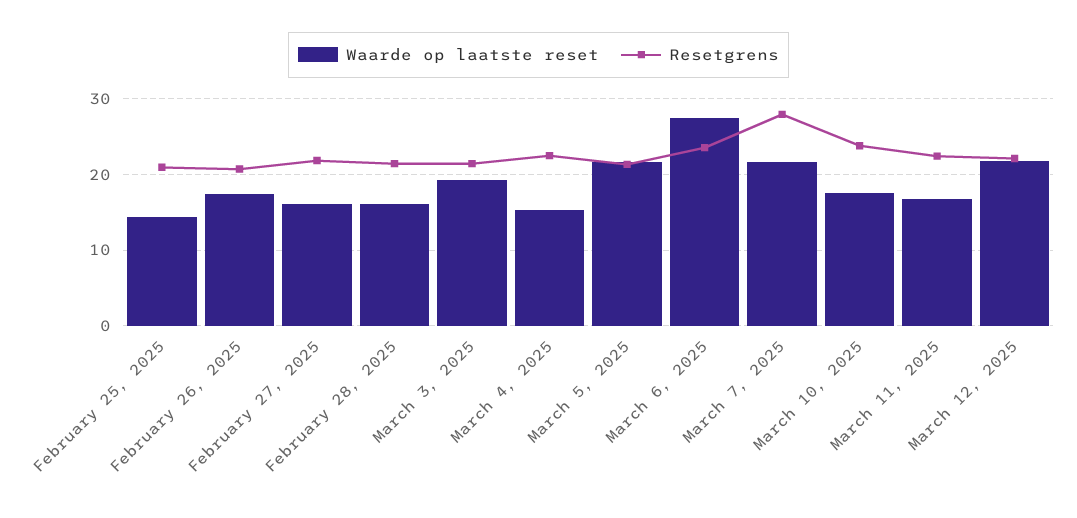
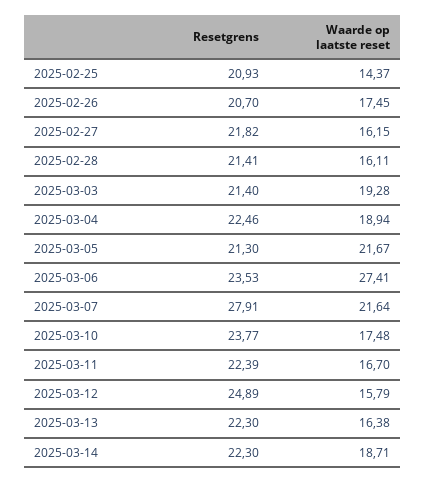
Waarde op laatste reset, March 4, 2025: 15 -> 18.94
Waarde op laatste reset, March 12, 2025: 22 -> 15.79
Resetgrens, March 12, 2025: 22 -> 24.89
Resetgrens, 2025-03-13: none -> 22.3
Waarde op laatste reset, 2025-03-13: none -> 16.38
Resetgrens, 2025-03-14: none -> 22.3
Waarde op laatste reset, 2025-03-14: none -> 18.71

